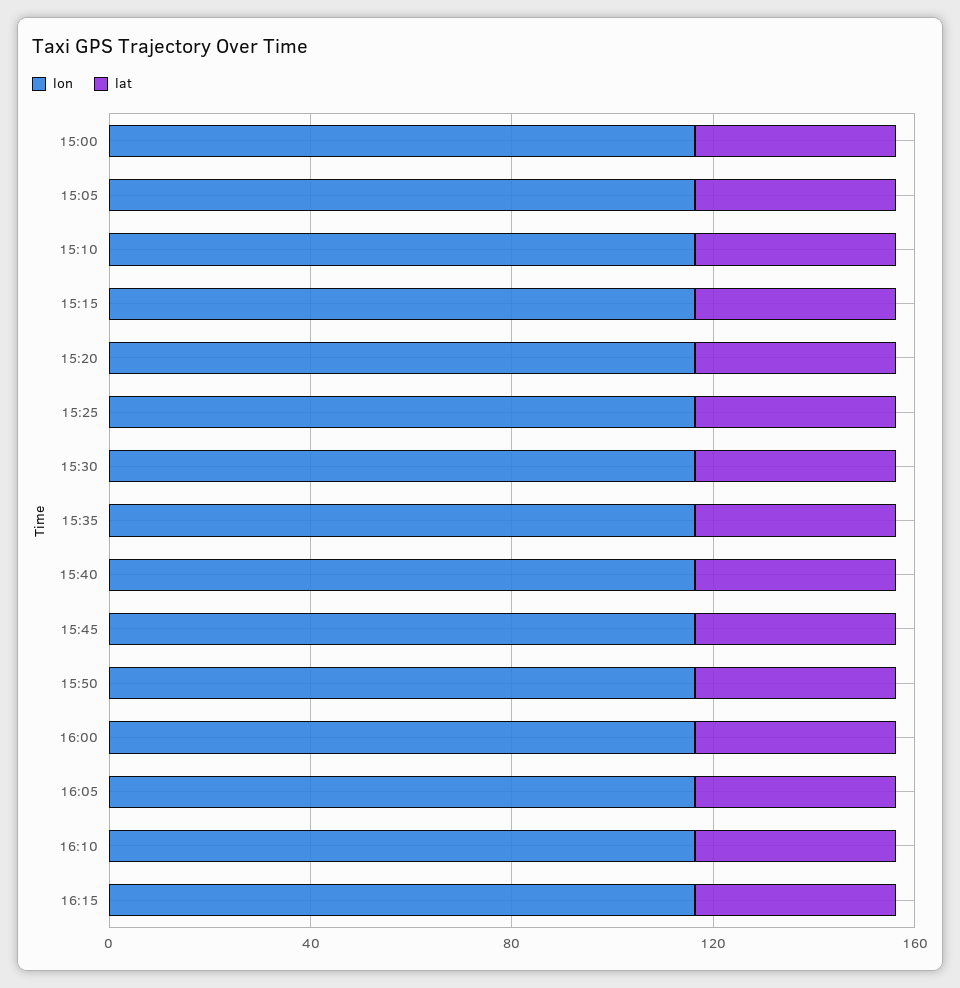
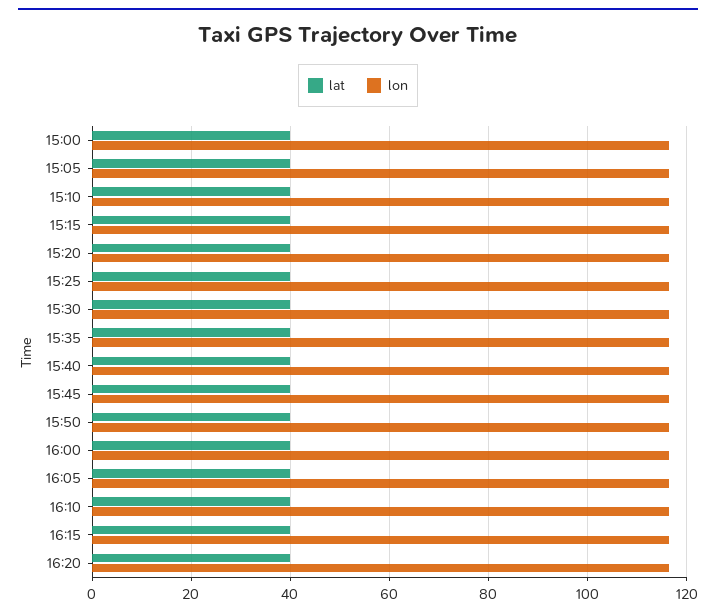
lat, 16:20: none -> 40
lon, 16:20: none -> 116

